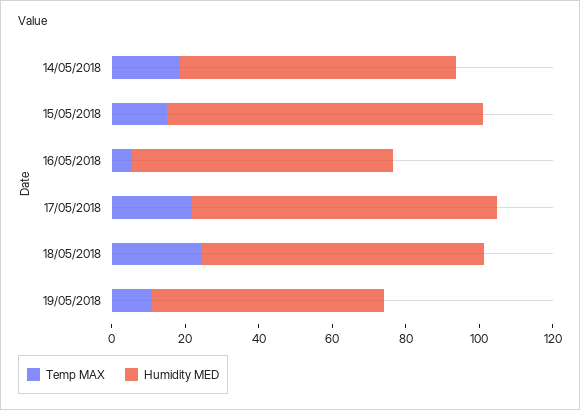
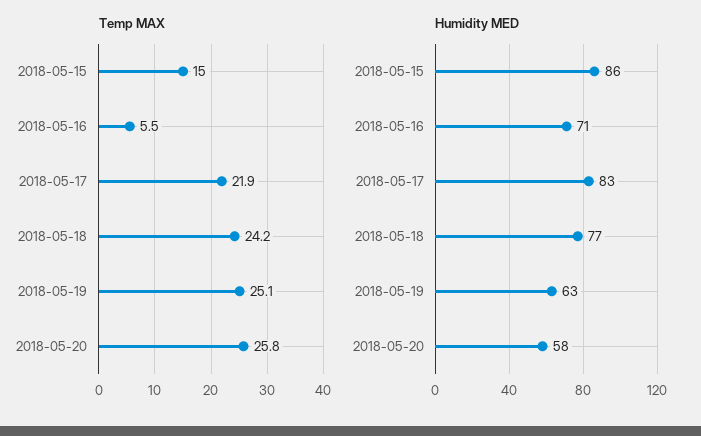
Temp MAX, 14/05/2018: 20 -> none
Humidity MED, 14/05/2018: 75 -> none
Temp MAX, 19/05/2018: 10 -> 25.1
Temp MAX, 2018-05-20: none -> 25.8
Humidity MED, 2018-05-20: none -> 58

